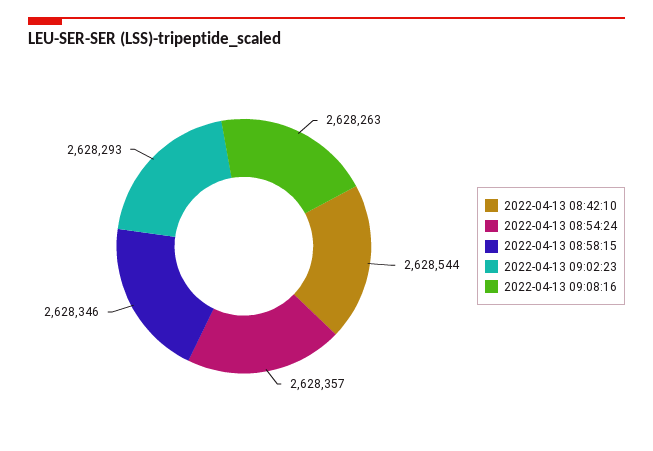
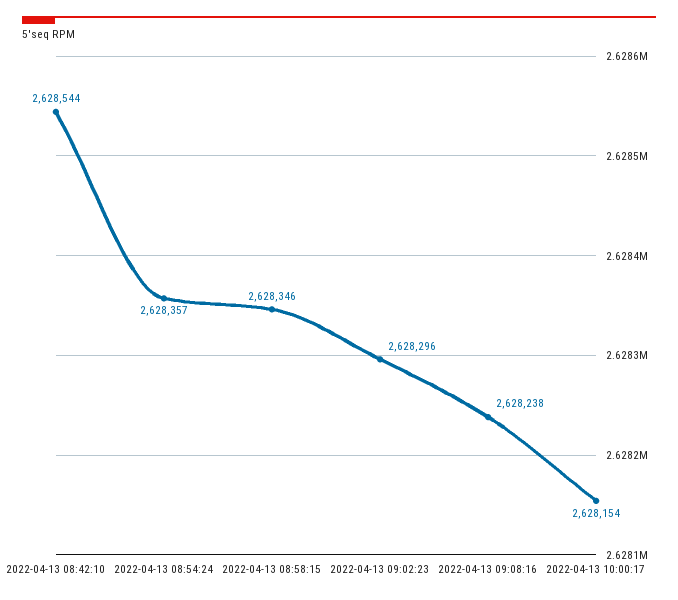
2022-04-13 09:02:23: 2628293 -> 2628296
2022-04-13 09:08:16: 2628263 -> 2628238
2022-04-13 10:00:17: none -> 2628154

